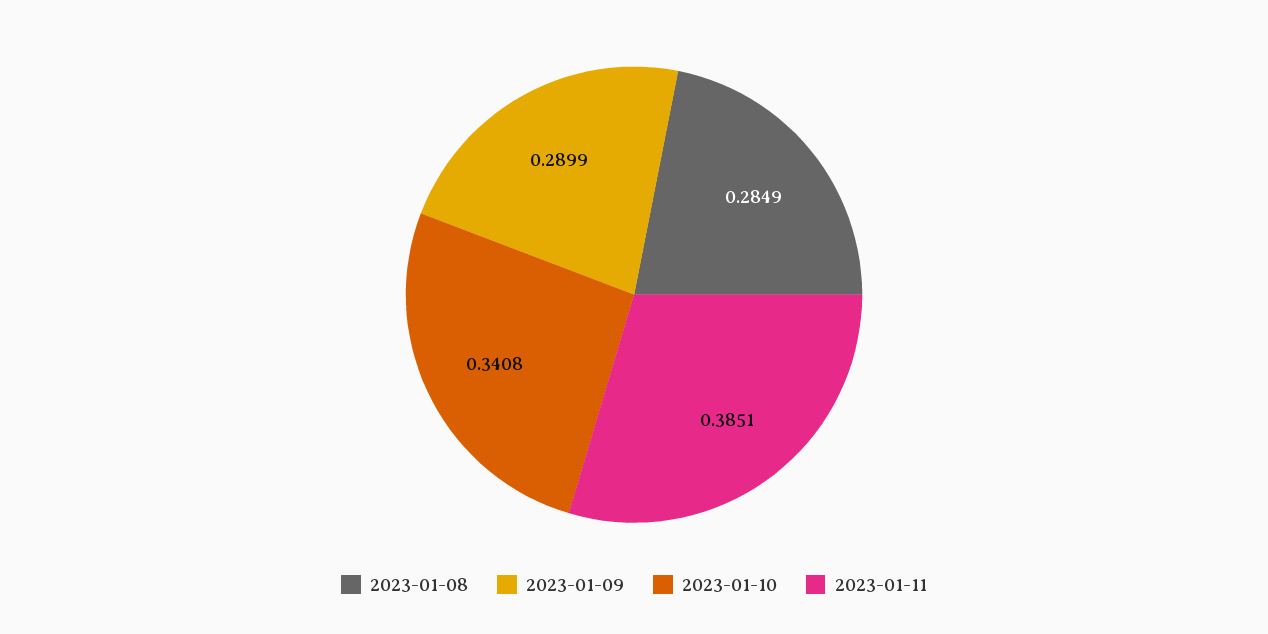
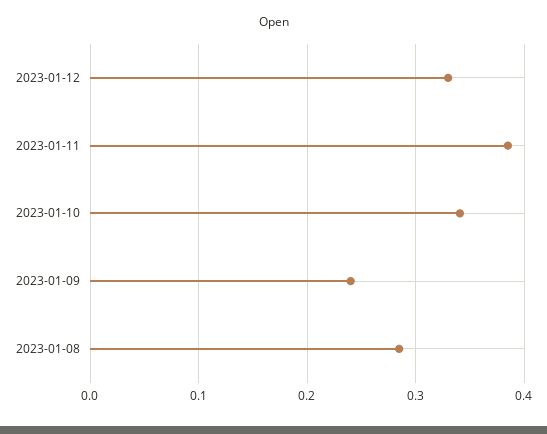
2023-01-09: 0.2899 -> 0.24
2023-01-12: none -> 0.33

